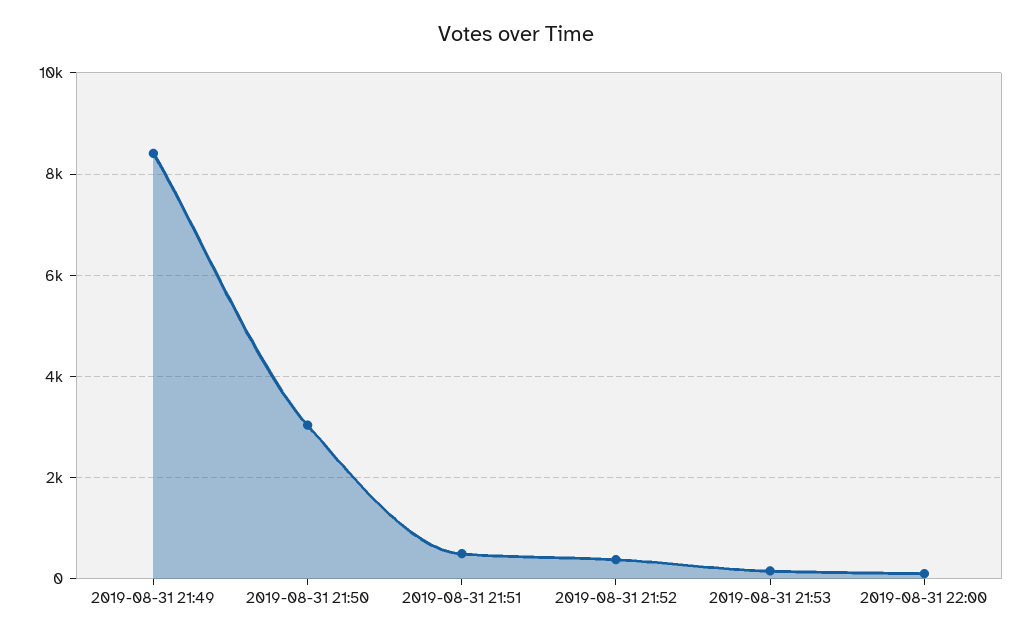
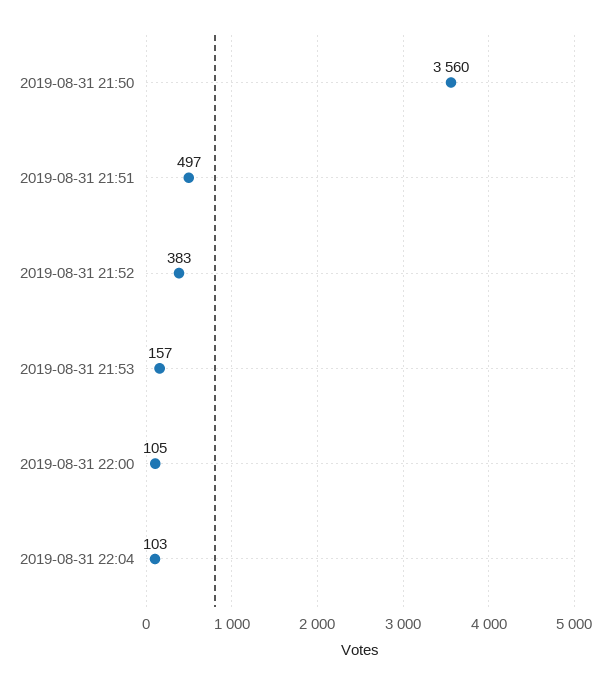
2019-08-31 21:49: 8400 -> none
2019-08-31 21:50: 3000 -> 3560
2019-08-31 22:04: none -> 103

